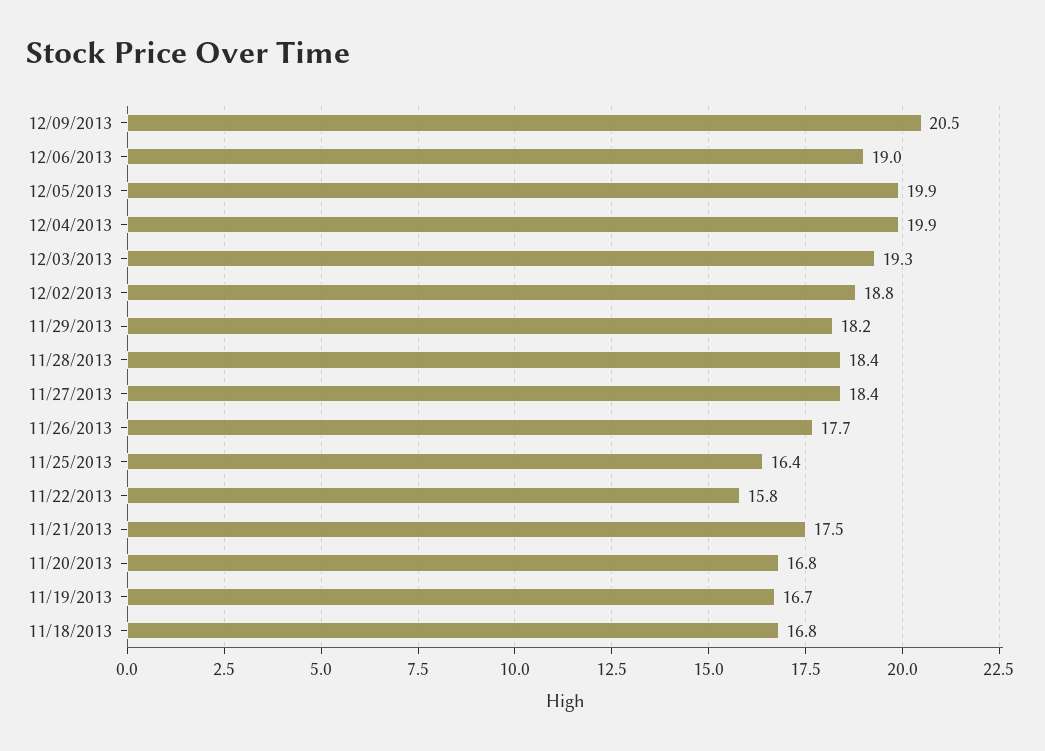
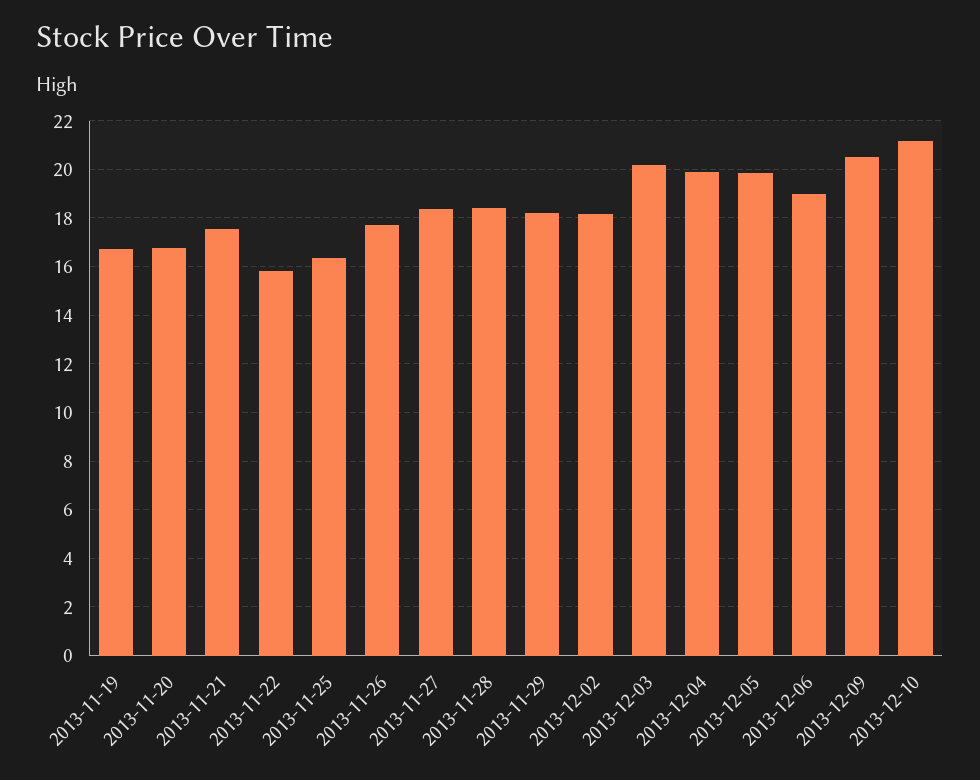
12/03/2013: 19.3 -> 20.25
12/02/2013: 18.8 -> 18.25
11/18/2013: 16.8 -> none
2013-12-10: none -> 21.25

